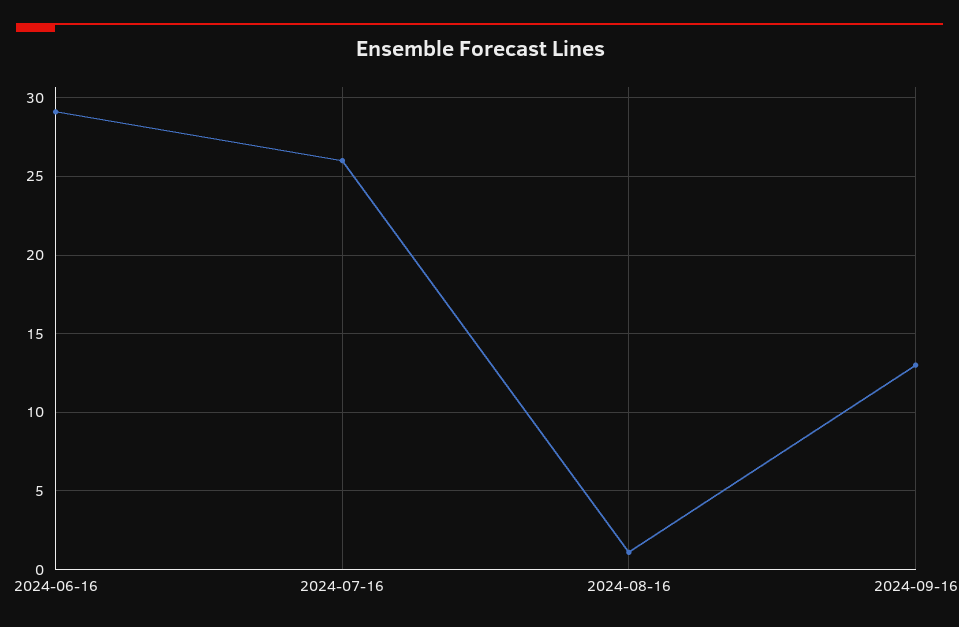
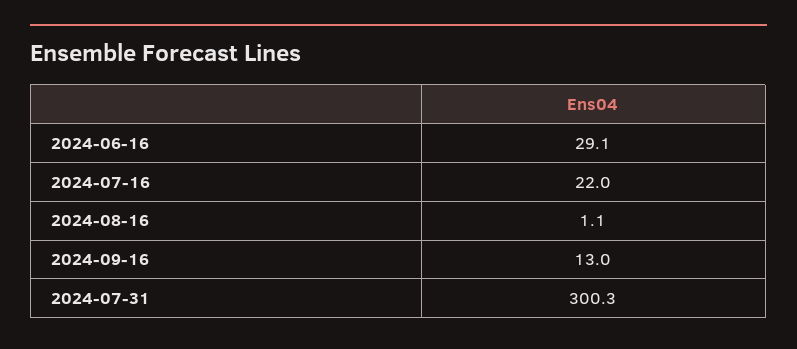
2024-07-16: 26 -> 22
2024-07-31: none -> 300.3

